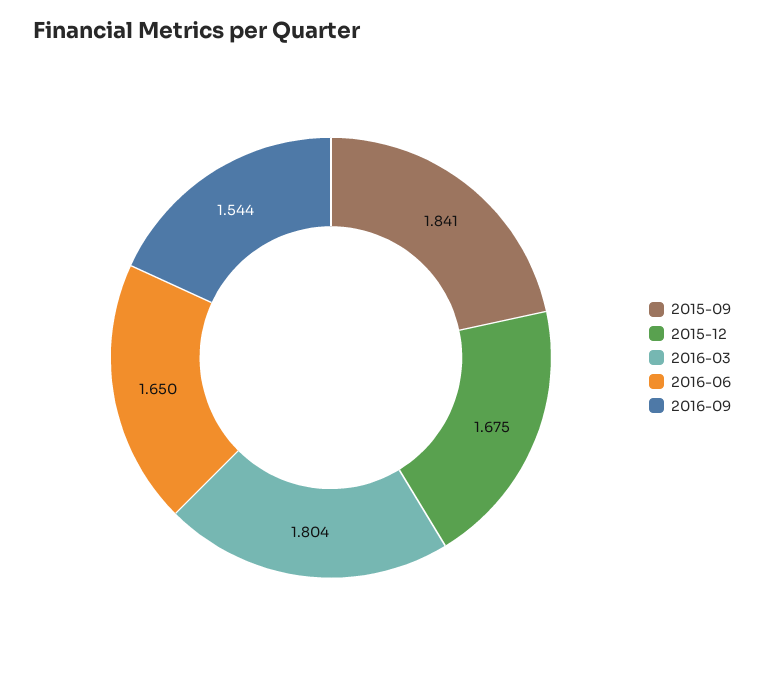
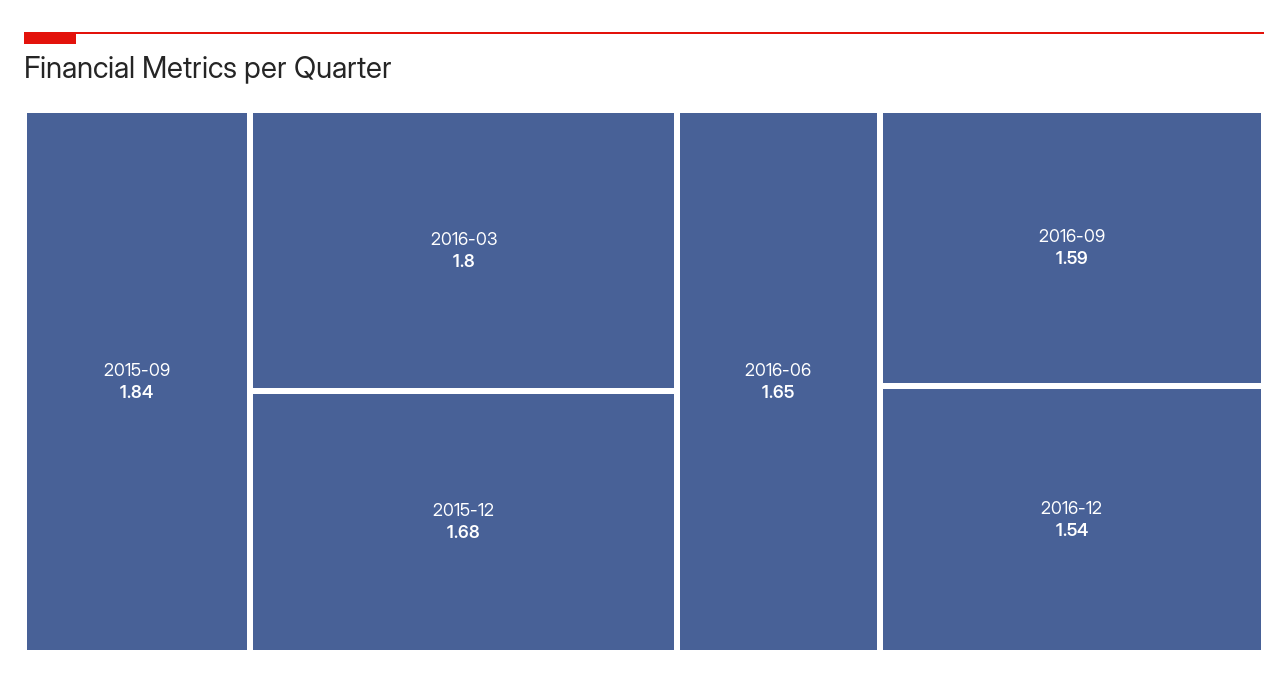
2016-09: 1.544 -> 1.59
2016-12: none -> 1.54

